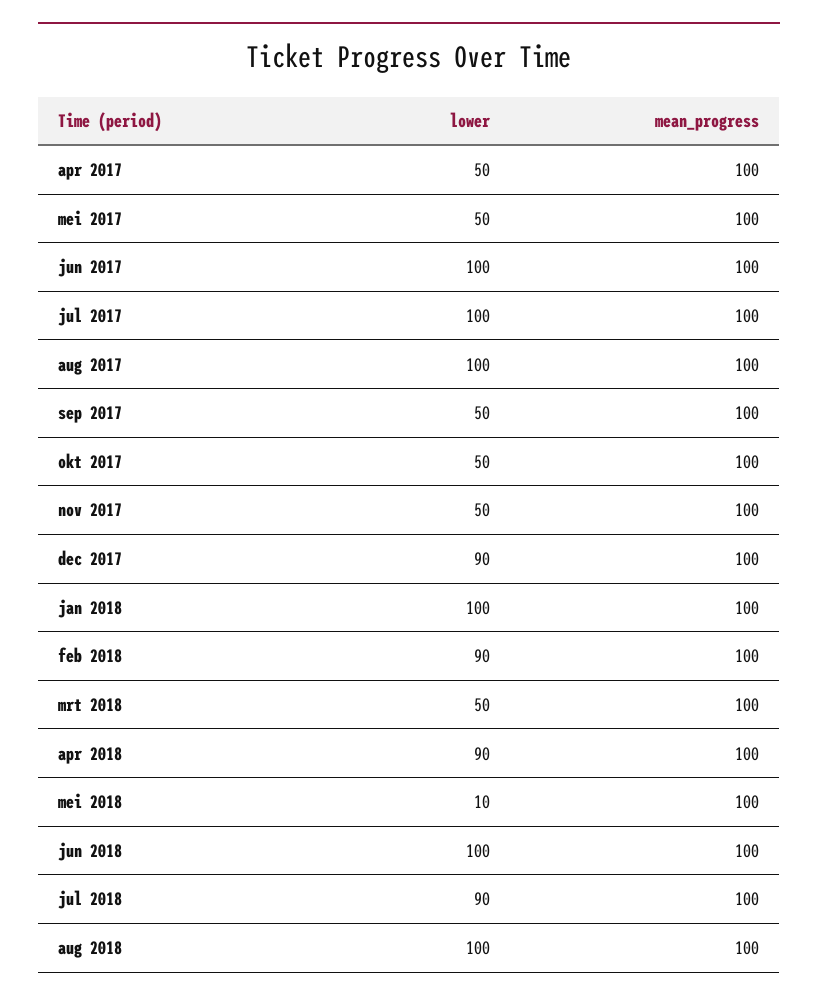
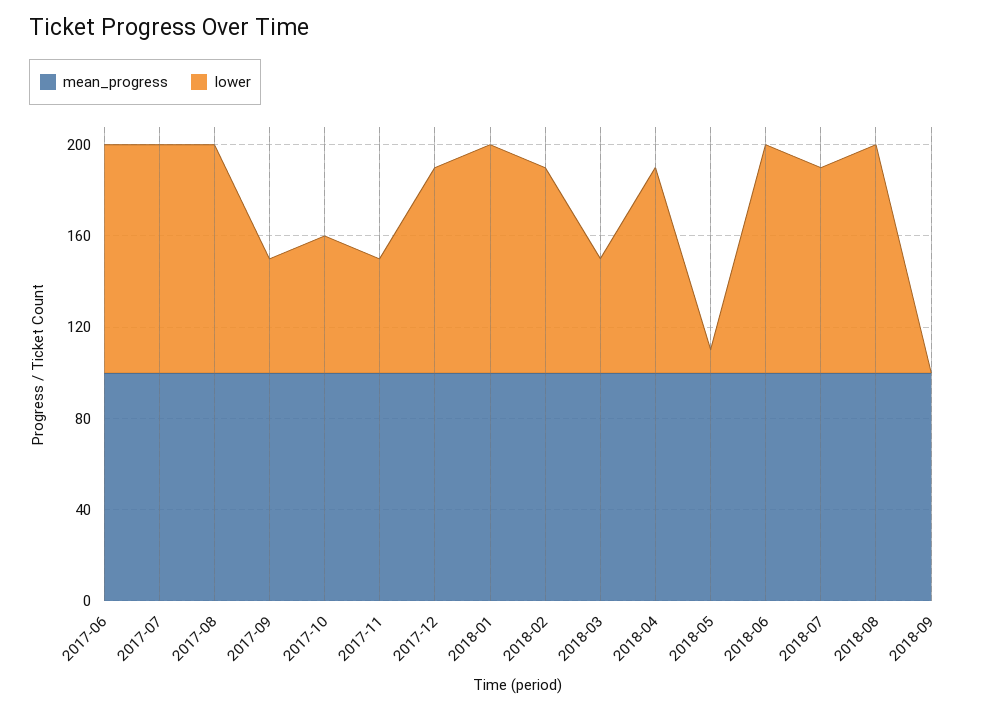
lower, apr 2017: 50 -> none
mean_progress, apr 2017: 100 -> none
lower, mei 2017: 50 -> none
mean_progress, mei 2017: 100 -> none
lower, okt 2017: 50 -> 60
mean_progress, 2018-09: none -> 100
lower, 2018-09: none -> 0

